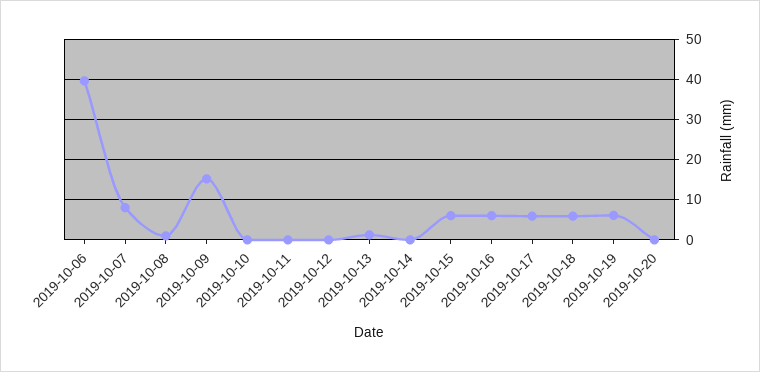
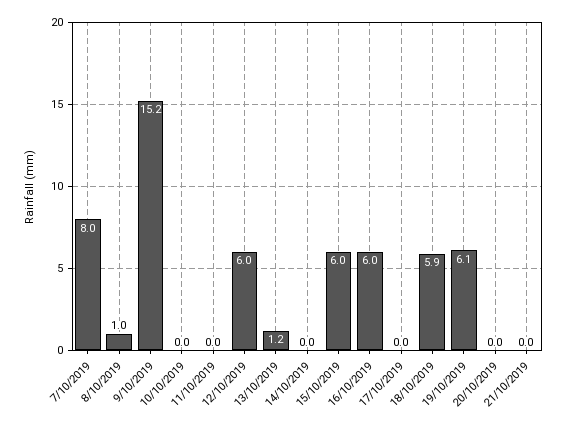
2019-10-06: 40 -> none
2019-10-12: 0 -> 6
2019-10-17: 6 -> 0
21/10/2019: none -> 0

